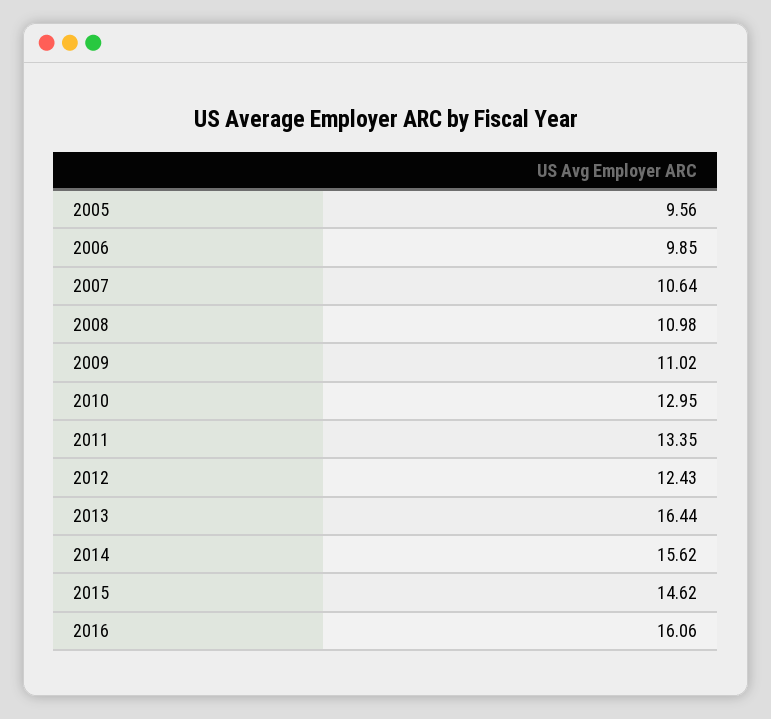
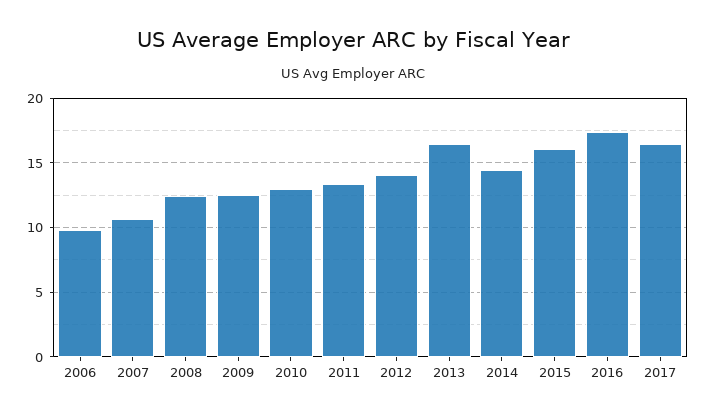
2005: 9.56 -> none
2008: 10.98 -> 12.5
2009: 11.02 -> 12.5
2012: 12.43 -> 14
2014: 15.62 -> 14.5
2015: 14.62 -> 16
2016: 16.06 -> 17.5
2017: none -> 16.5

